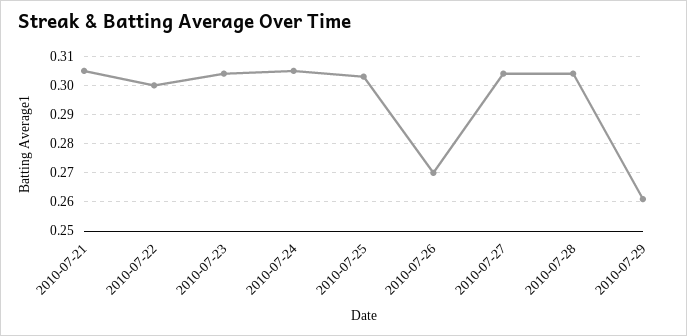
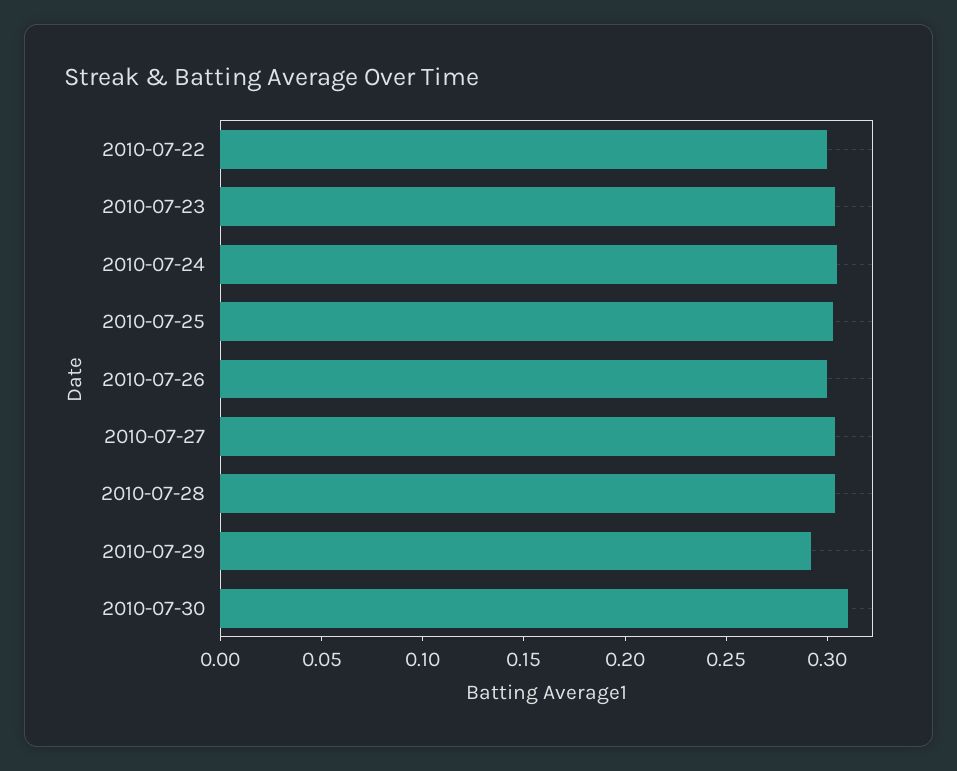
2010-07-21: 0.305 -> none
2010-07-26: 0.27 -> 0.3
2010-07-29: 0.26 -> 0.29
2010-07-30: none -> 0.31

